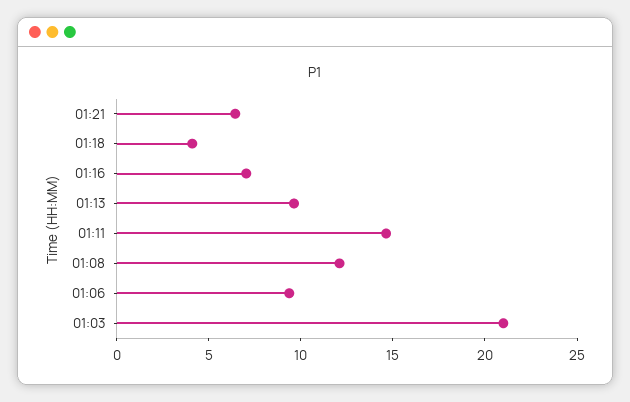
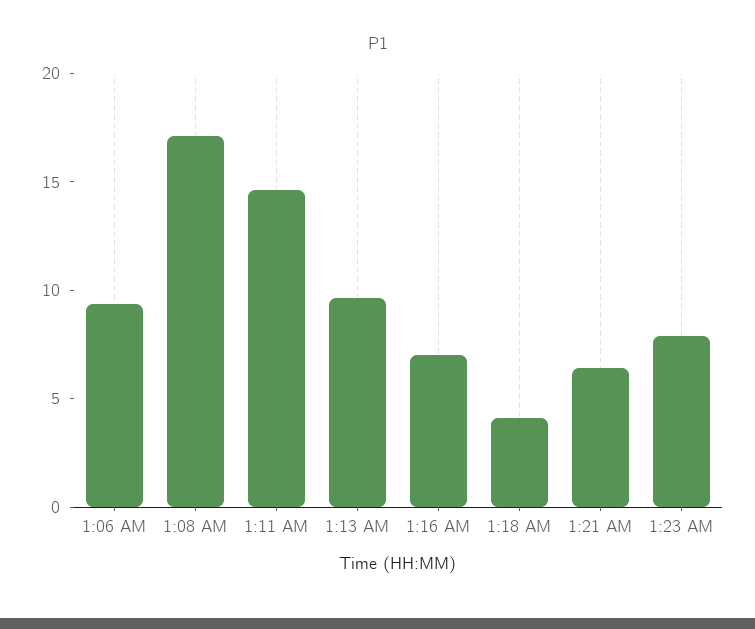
01:08: 12 -> 17
01:03: 21 -> none
1:23 AM: none -> 8

